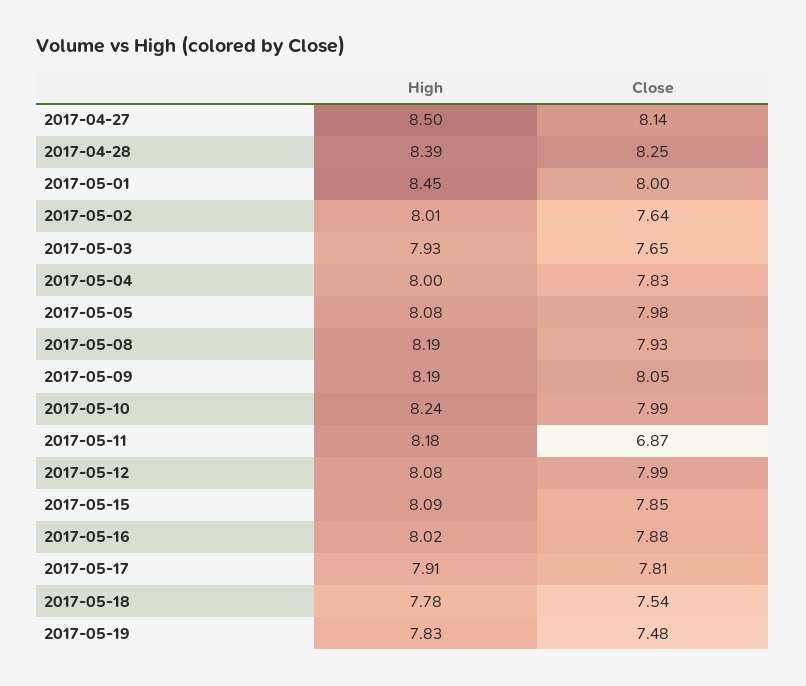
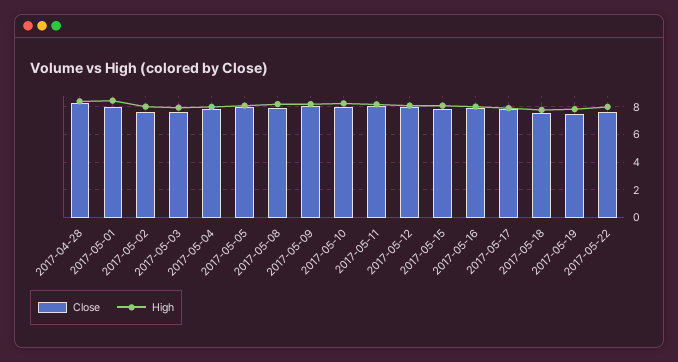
High, 2017-04-27: 8.5 -> none
Close, 2017-04-27: 8.14 -> none
Close, 2017-05-11: 6.87 -> 8
Close, 2017-05-22: none -> 7.5
High, 2017-05-22: none -> 8

